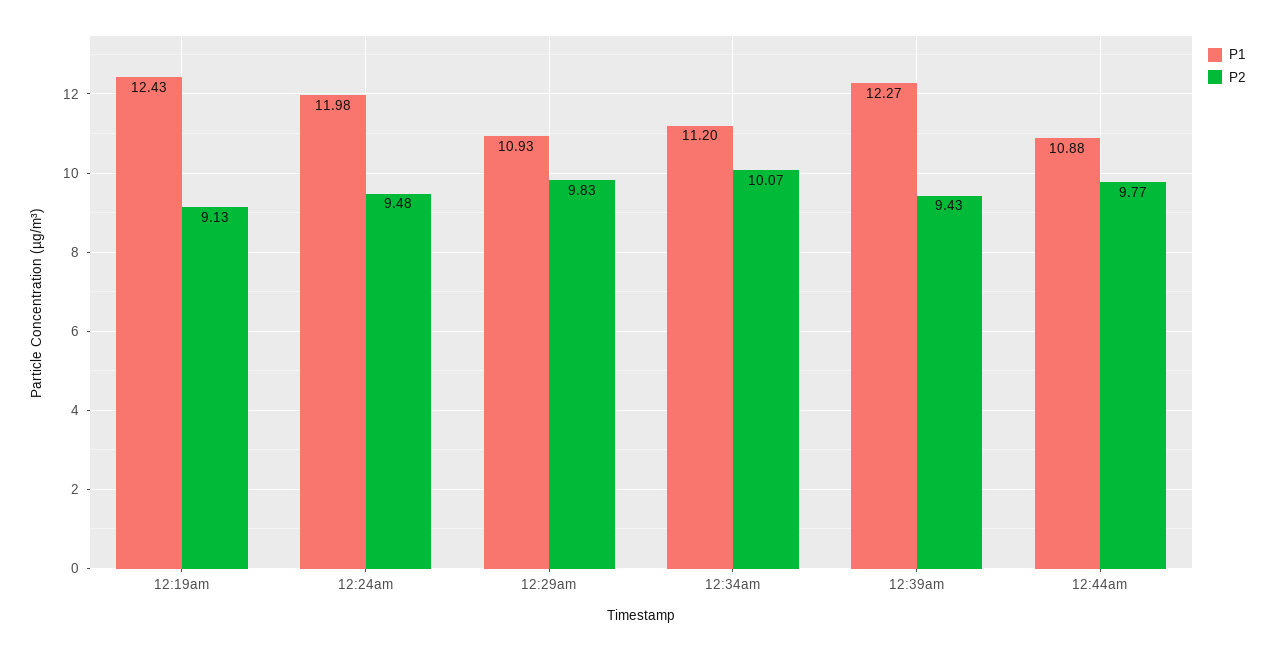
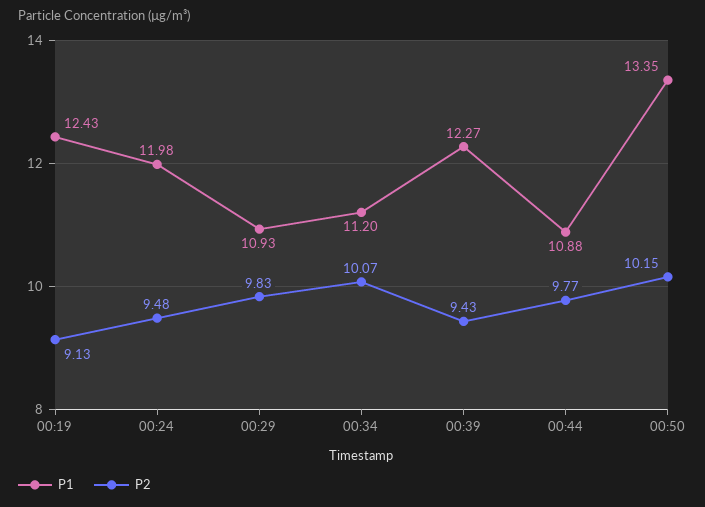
P1, 00:50: none -> 13.35
P2, 00:50: none -> 10.15

